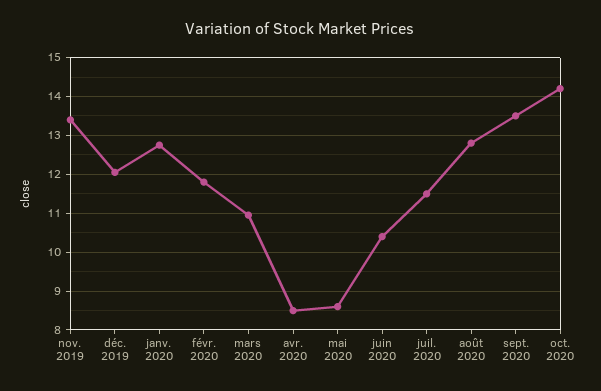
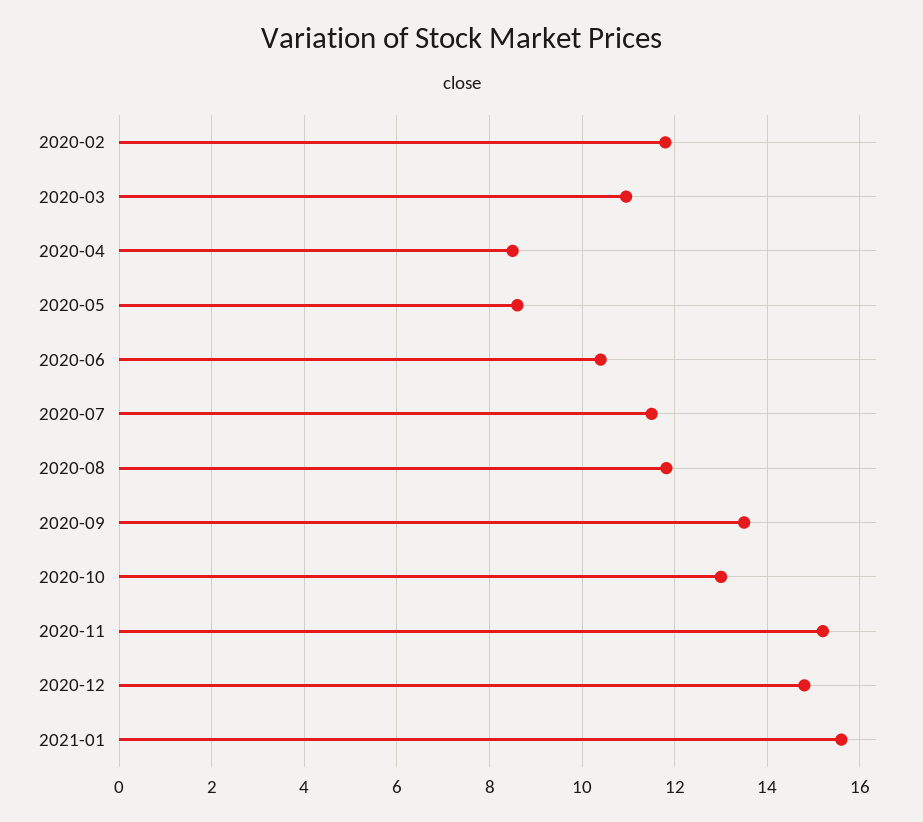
nov. 2019: 13.4 -> none
déc. 2019: 12 -> none
janv. 2020: 12.8 -> none
août 2020: 12.8 -> 11.8
oct. 2020: 14.2 -> 13
2020-11: none -> 15.2
2020-12: none -> 14.8
2021-01: none -> 15.6

